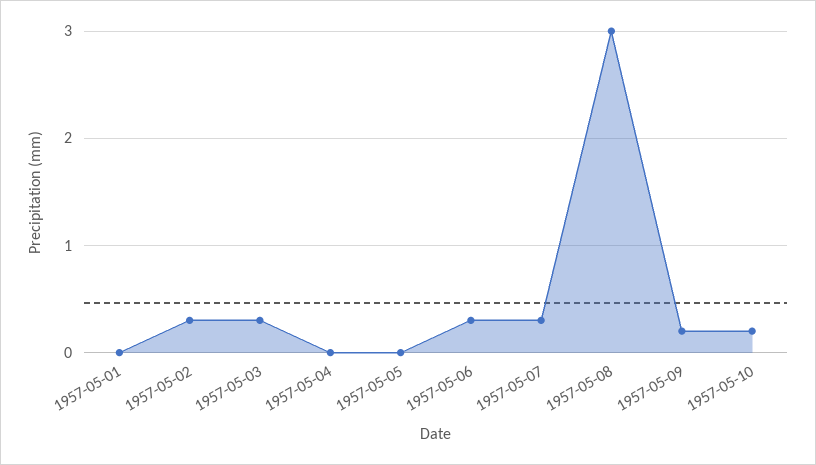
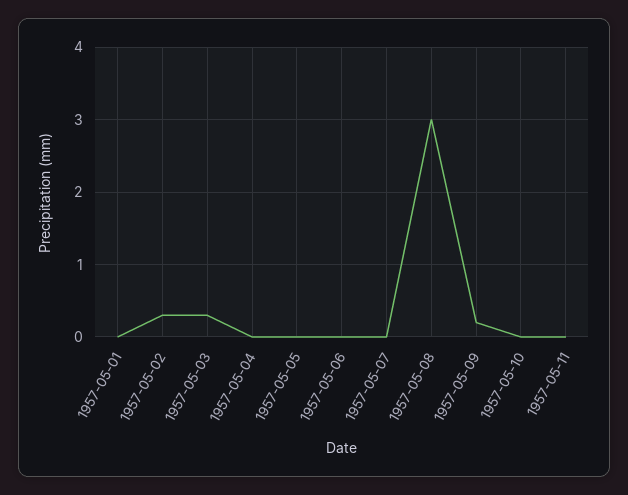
1957-05-06: 0.3 -> 0
1957-05-07: 0.3 -> 0
1957-05-10: 0.2 -> 0
1957-05-11: none -> 0

